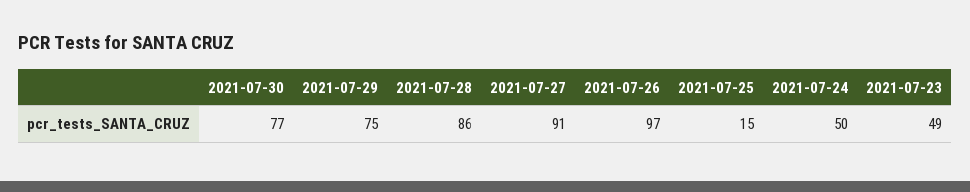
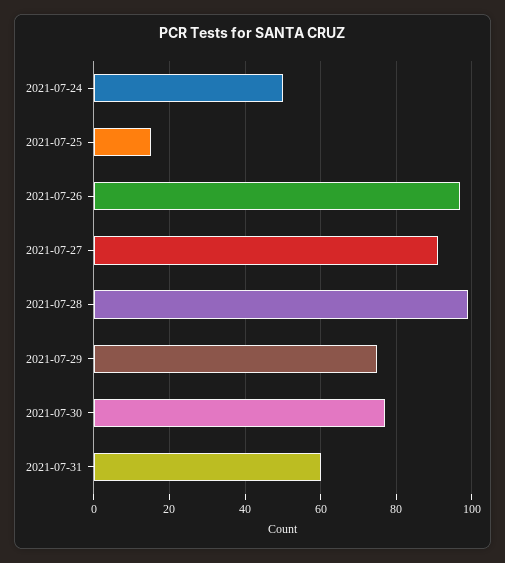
2021-07-28: 86 -> 100
2021-07-23: 49 -> none
2021-07-31: none -> 60

